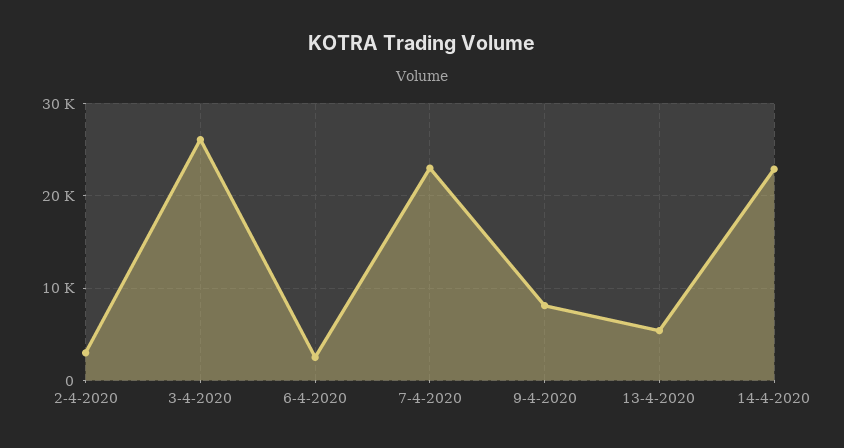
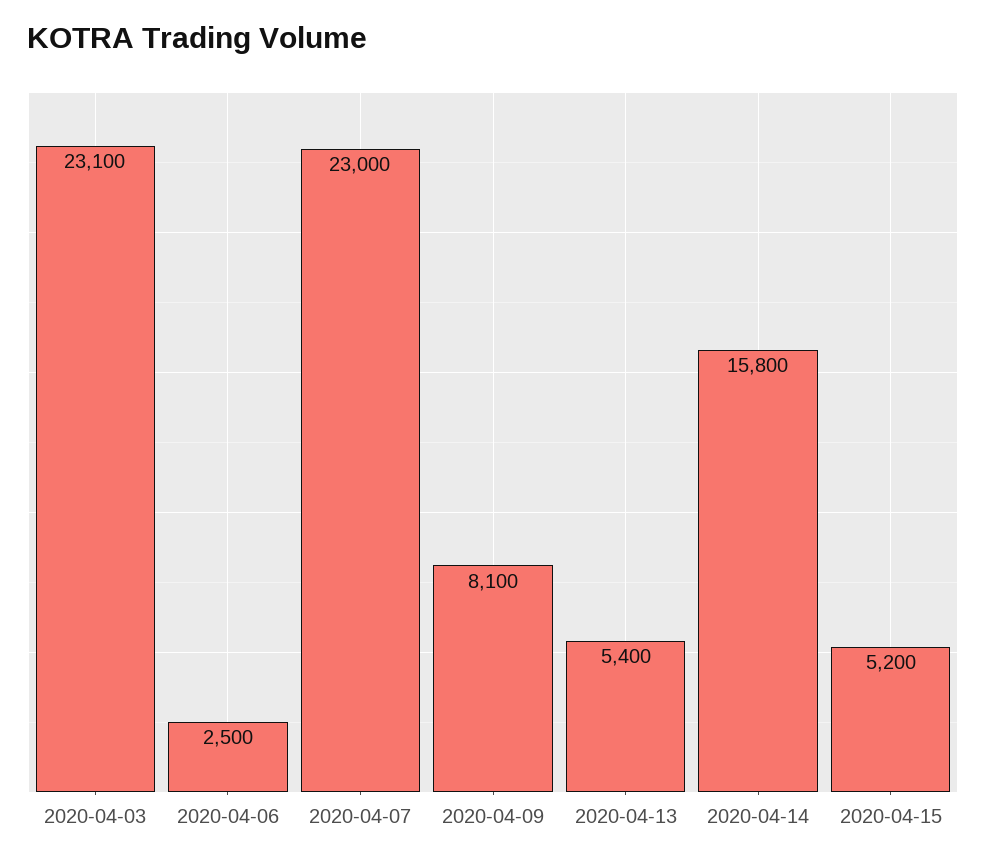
2-4-2020: 3000 -> none
3-4-2020: 26000 -> 23100
14-4-2020: 23000 -> 15800
2020-04-15: none -> 5200

